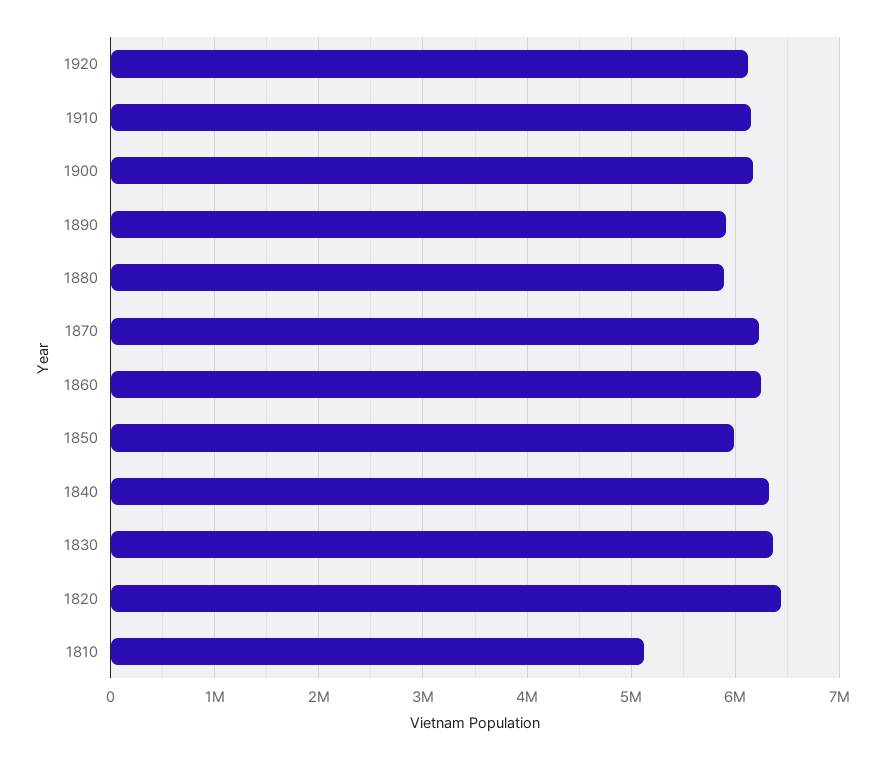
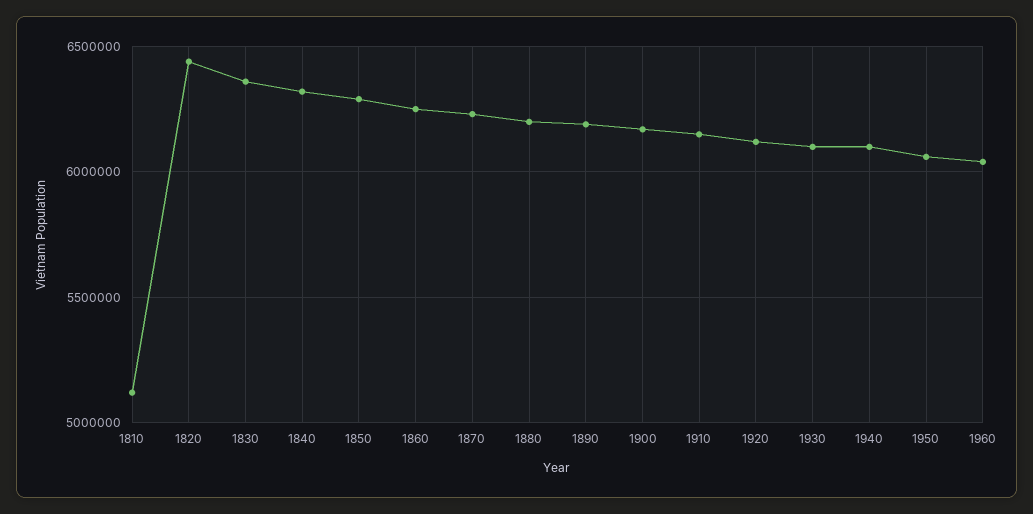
1890: 5900000 -> 6200000
1880: 5900000 -> 6200000
1850: 6000000 -> 6300000
1930: none -> 6100000
1940: none -> 6100000
1950: none -> 6050000
1960: none -> 6050000

